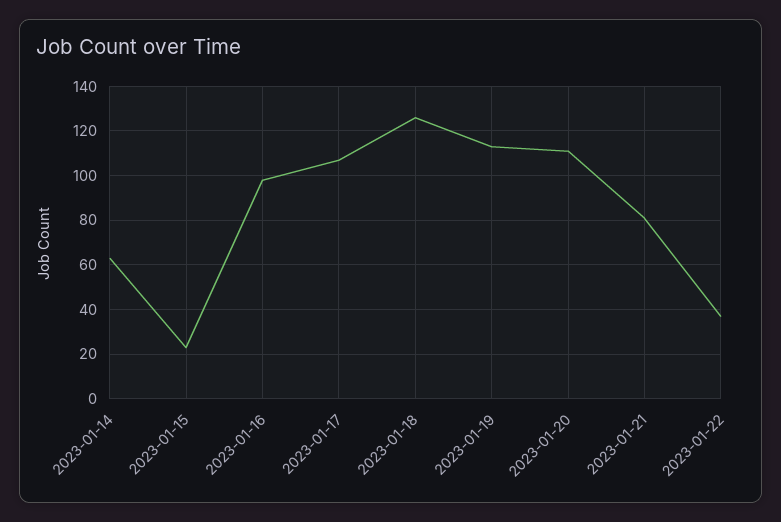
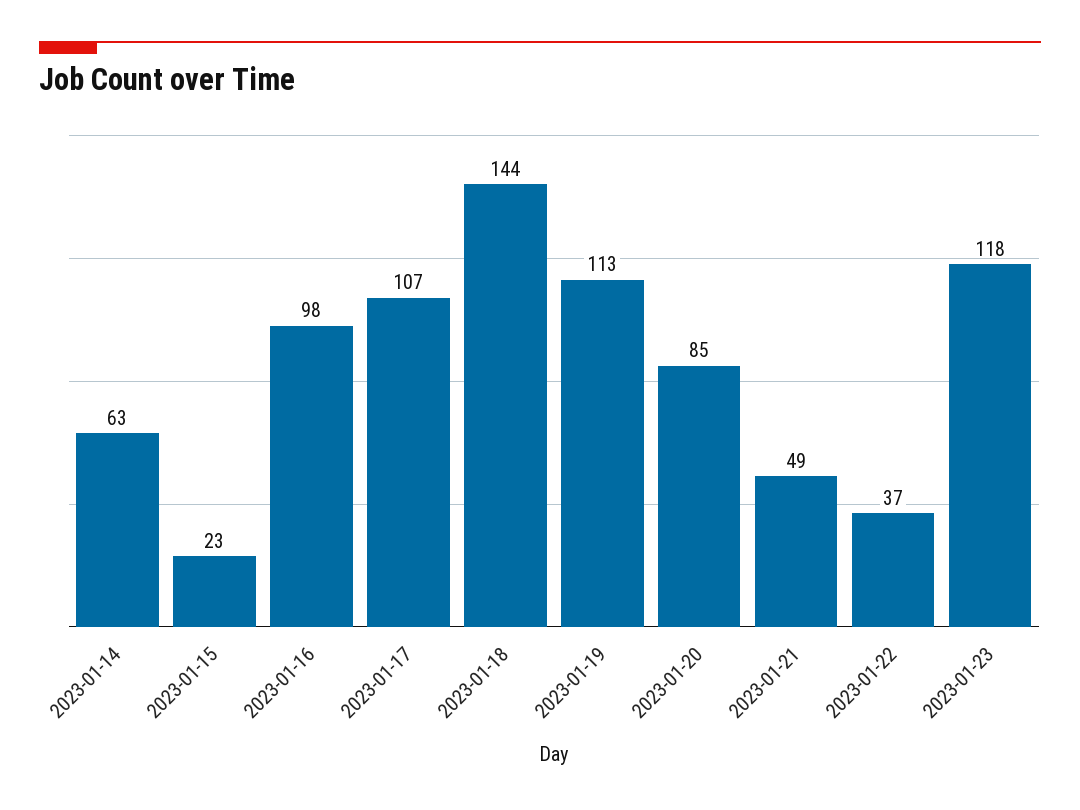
2023-01-18: 125 -> 144
2023-01-20: 110 -> 85
2023-01-21: 80 -> 49
2023-01-23: none -> 118

